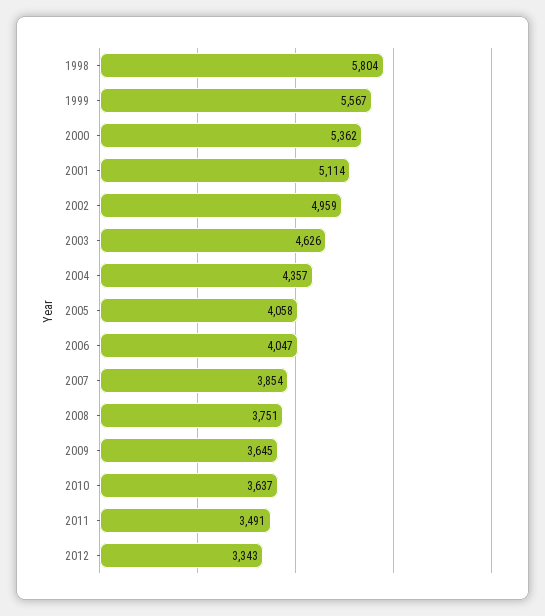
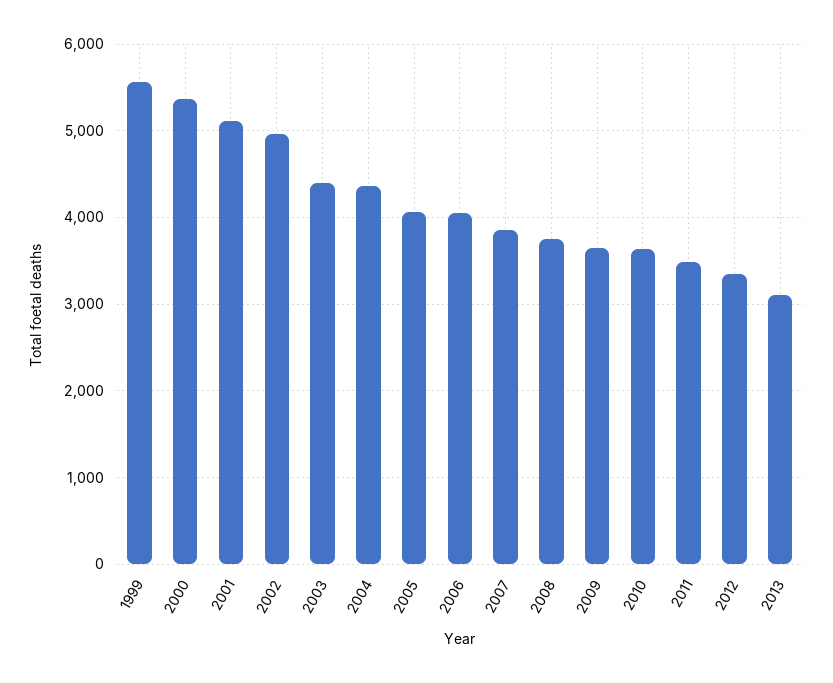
1998: 5804 -> none
2003: 4626 -> 4400
2013: none -> 3100

